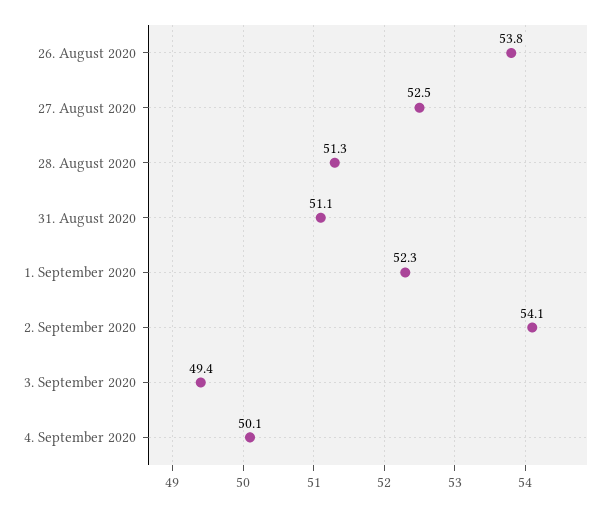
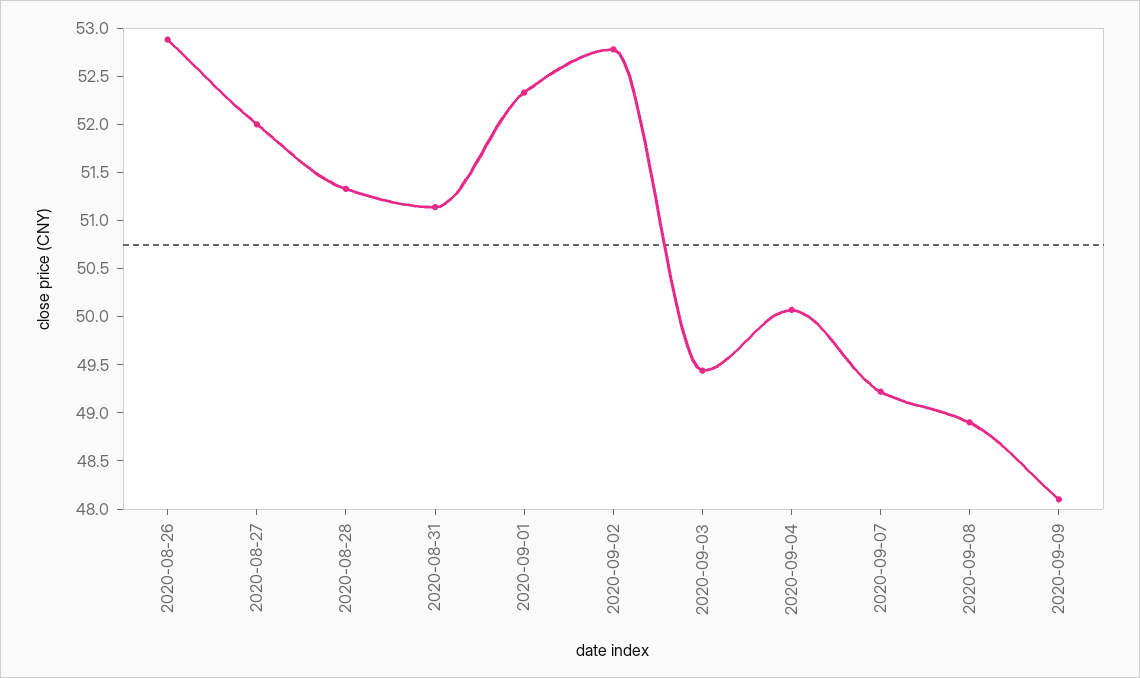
26. August 2020: 53.8 -> 52.9
27. August 2020: 52.5 -> 52
2. September 2020: 54.1 -> 52.8
2020-09-07: none -> 49.2
2020-09-08: none -> 48.9
2020-09-09: none -> 48.1

